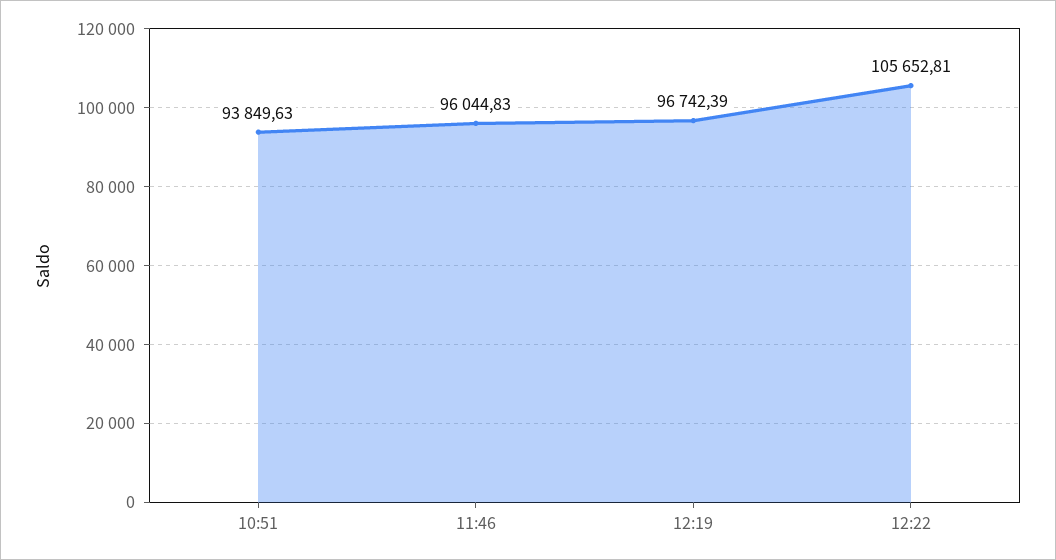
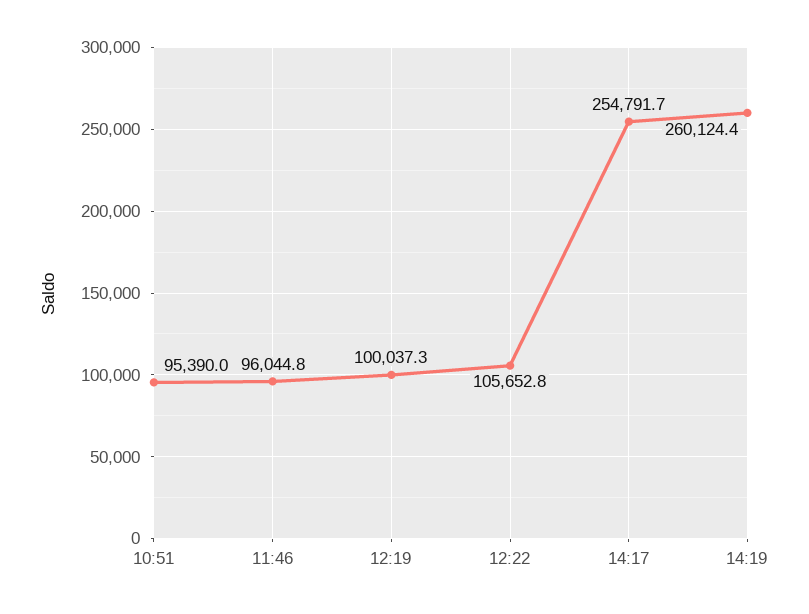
10:51: 93849.63 -> 95390
12:19: 96742.39 -> 100037.3
14:17: none -> 254791.7
14:19: none -> 260124.4

